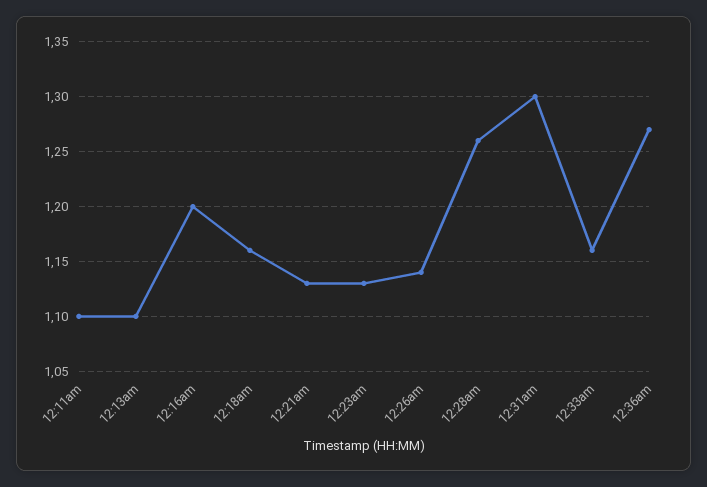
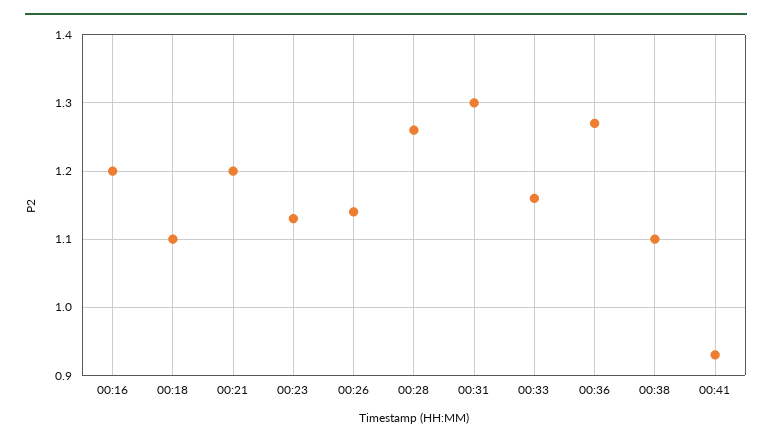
12:11am: 1.1 -> none
12:13am: 1.1 -> none
12:18am: 1.16 -> 1.1
12:21am: 1.13 -> 1.2
00:38: none -> 1.1
00:41: none -> 0.93

